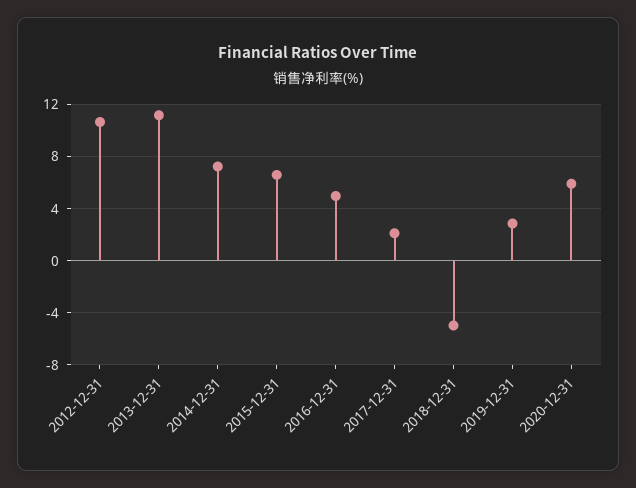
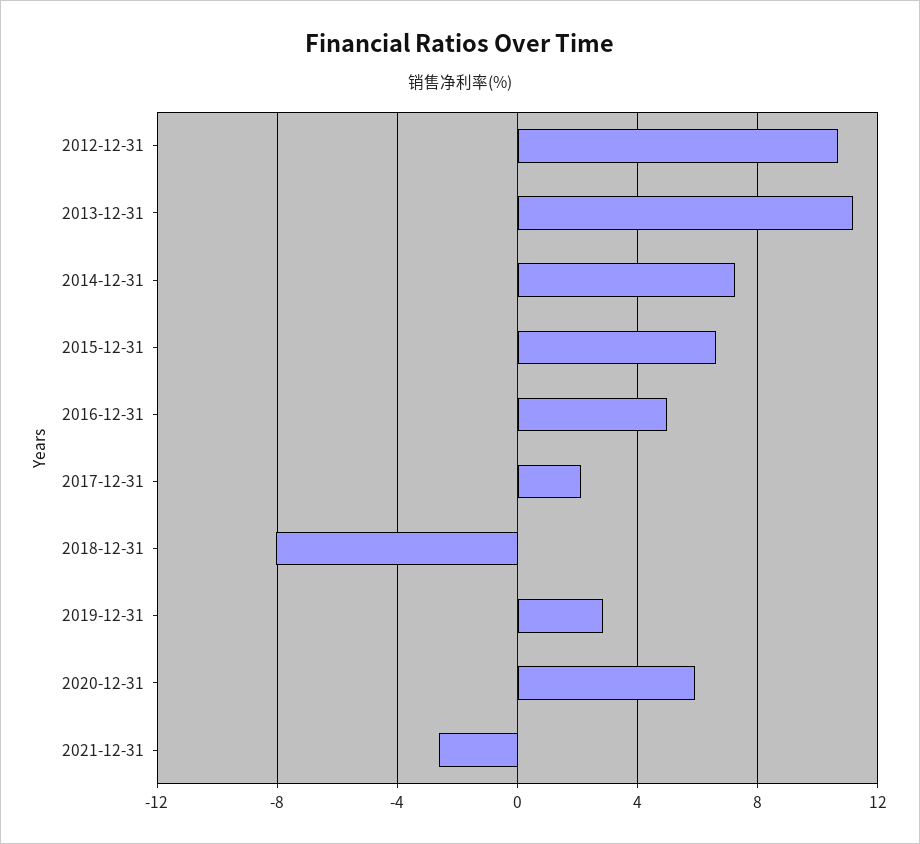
2018-12-31: -5 -> -8
2021-12-31: none -> -2.5

